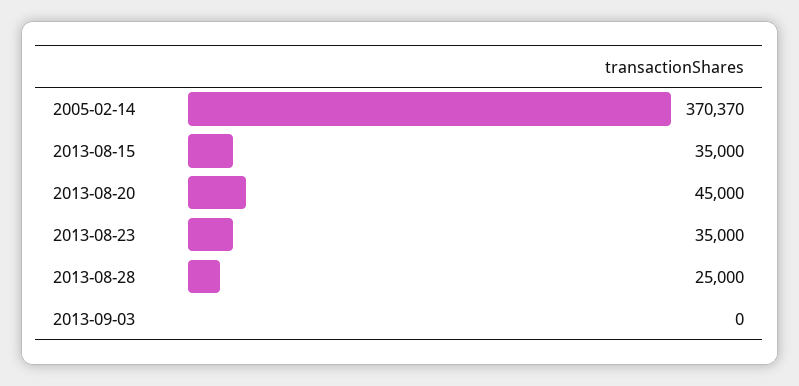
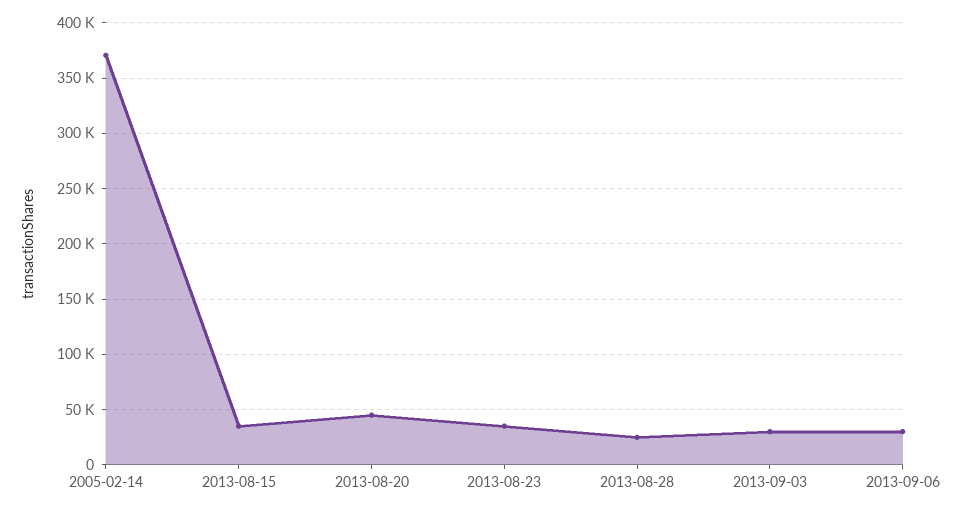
2013-09-03: 0 -> 30000
2013-09-06: none -> 30000

